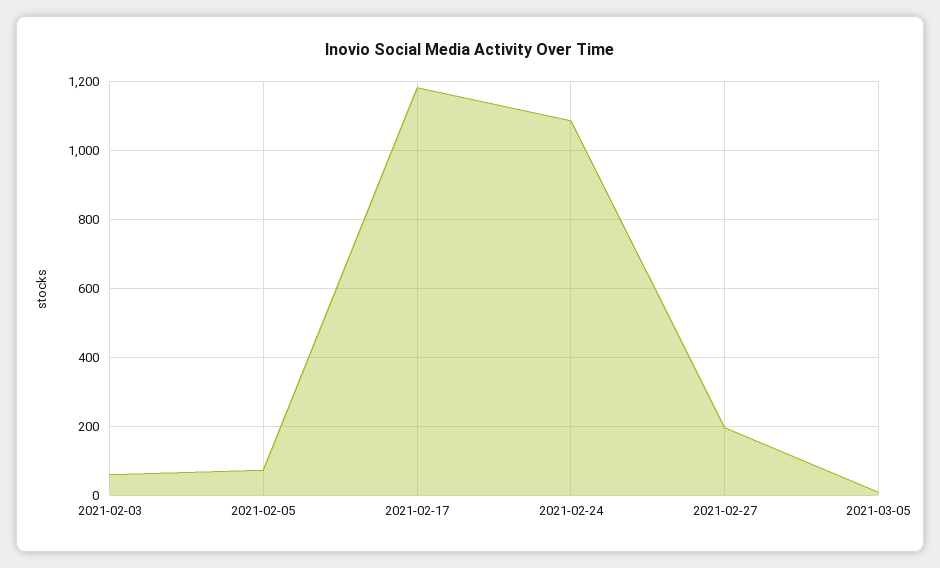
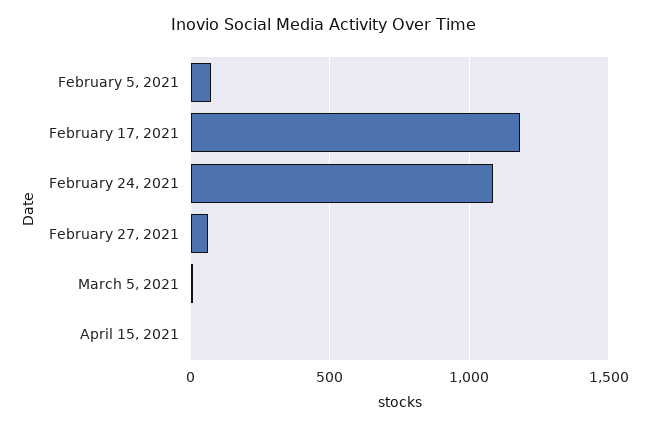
2021-02-03: 60 -> none
2021-02-27: 200 -> 50
April 15, 2021: none -> 0

